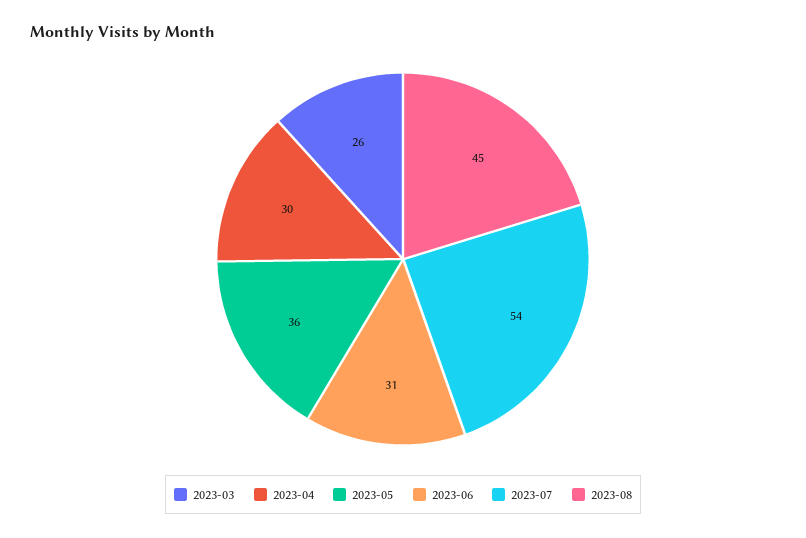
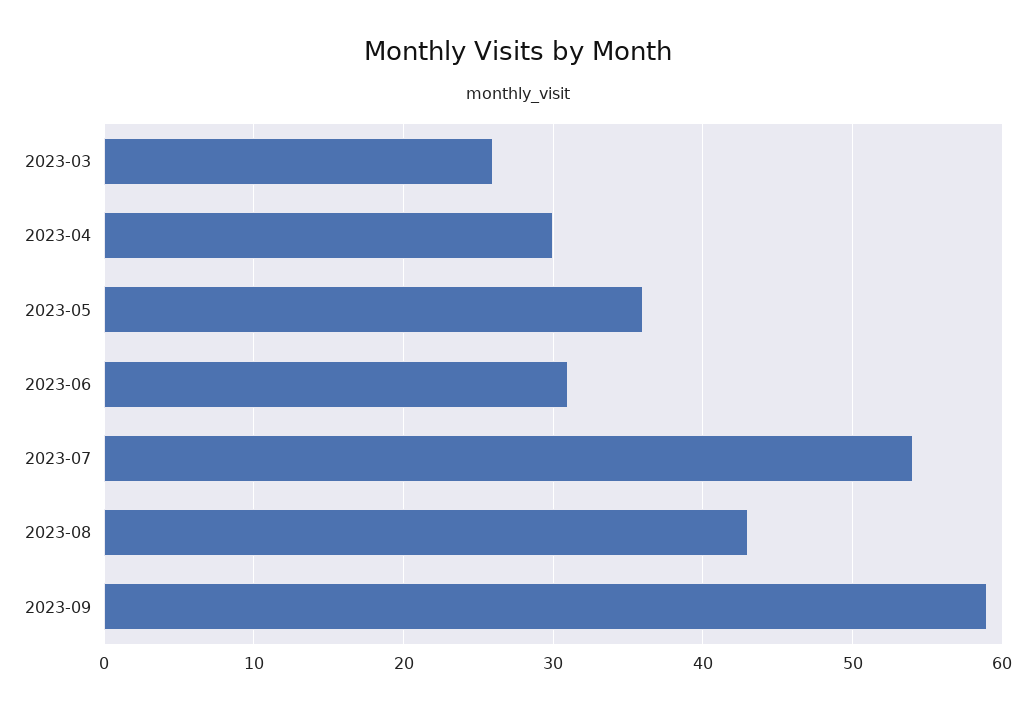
2023-08: 45 -> 43
2023-09: none -> 59

